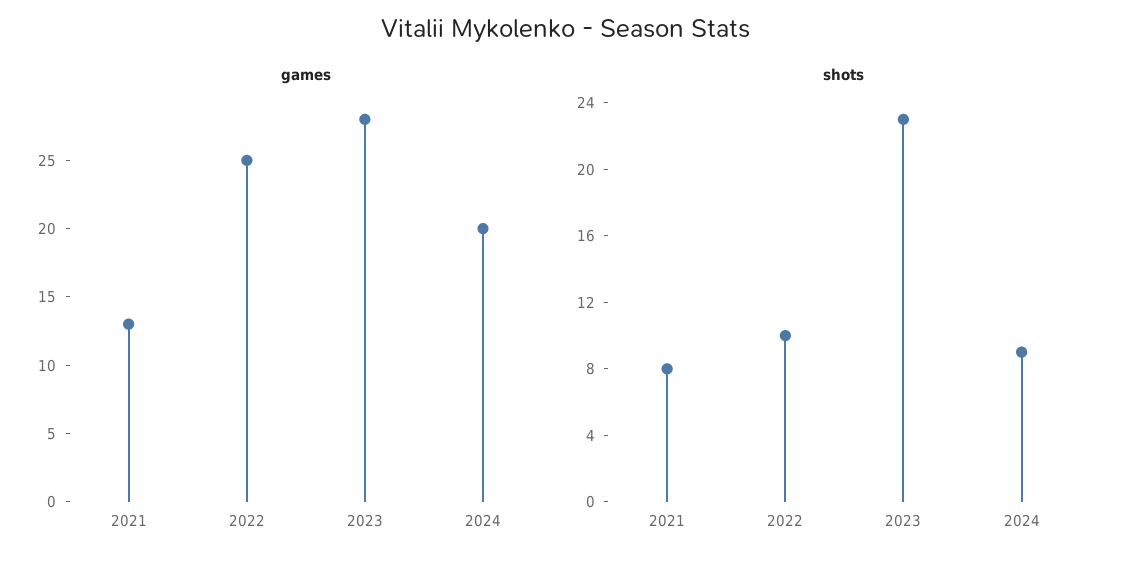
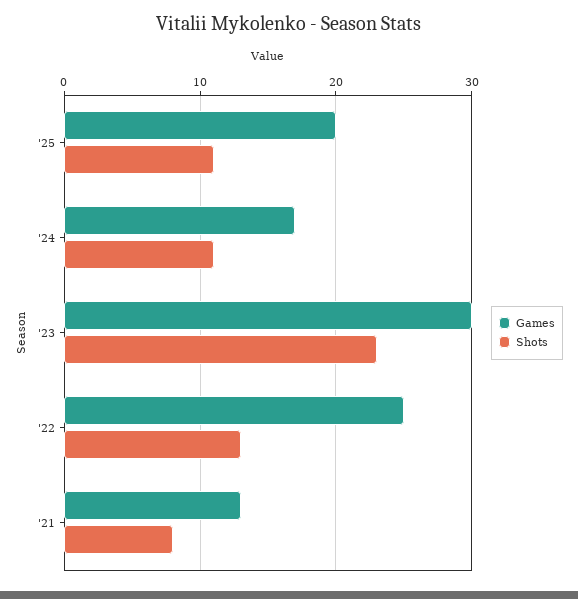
games, 2023: 28 -> 30
games, 2024: 20 -> 17
shots, 2022: 10 -> 13
shots, 2024: 9 -> 11
games, '25: none -> 20
shots, '25: none -> 11

